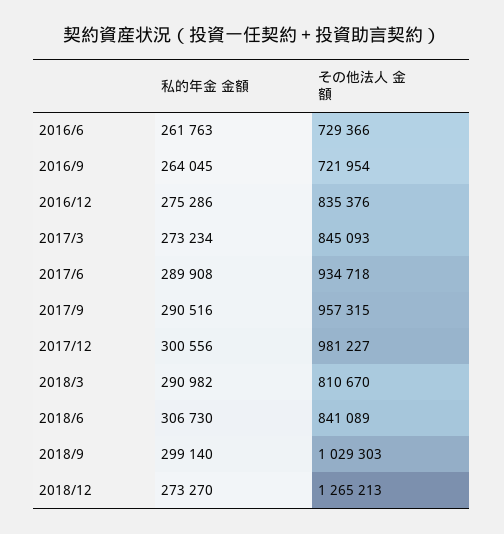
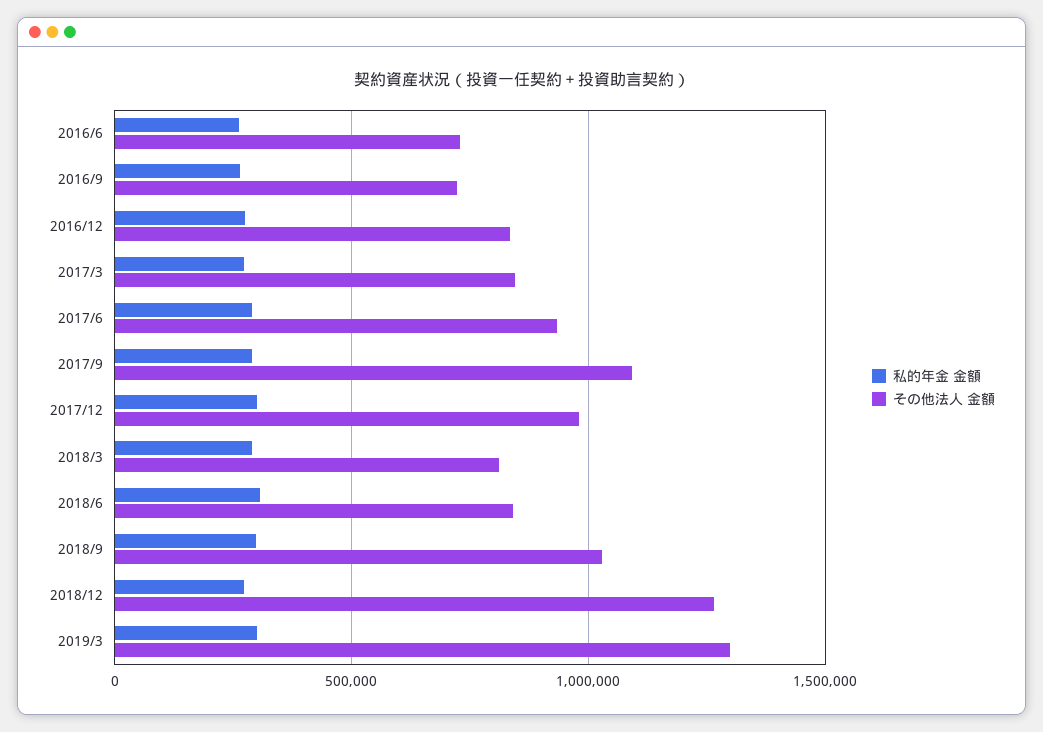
その他法人 金額, 2017/9: 957315 -> 1100000
私的年金 金額, 2019/3: none -> 300000
その他法人 金額, 2019/3: none -> 1300000

